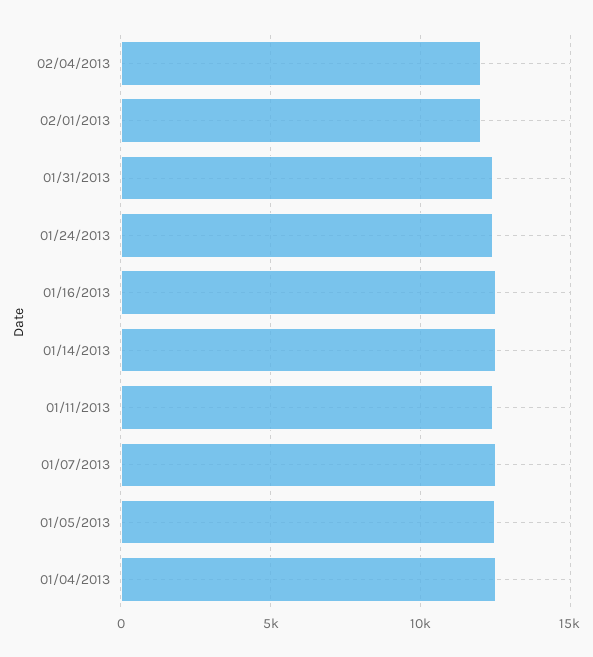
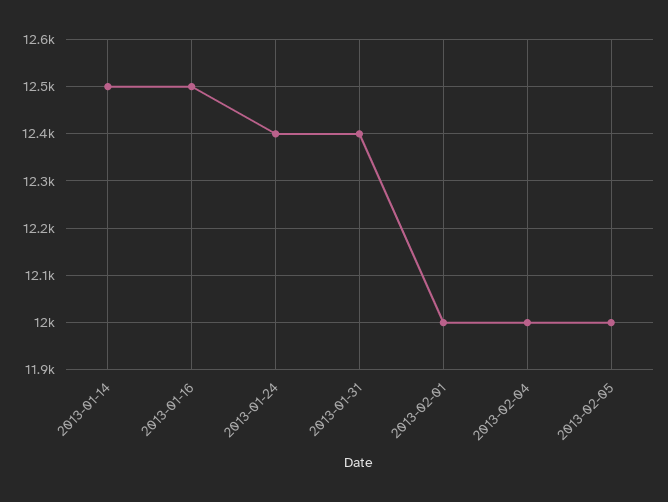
01/11/2013: 12500 -> none
01/07/2013: 12500 -> none
01/05/2013: 12500 -> none
01/04/2013: 12500 -> none
2013-02-05: none -> 12000

